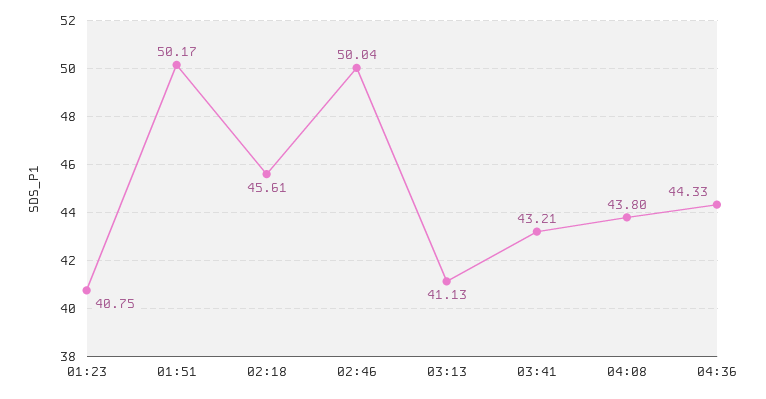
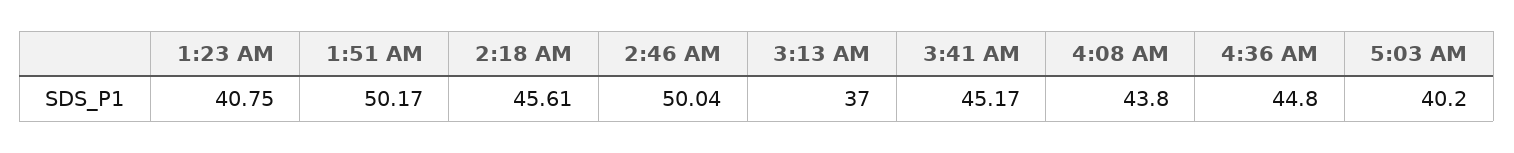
03:13: 41.13 -> 37
03:41: 43.21 -> 45.17
04:36: 44.33 -> 44.8
5:03 AM: none -> 40.2

